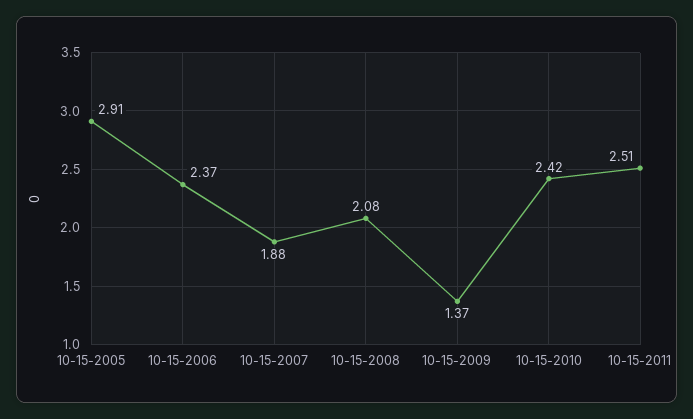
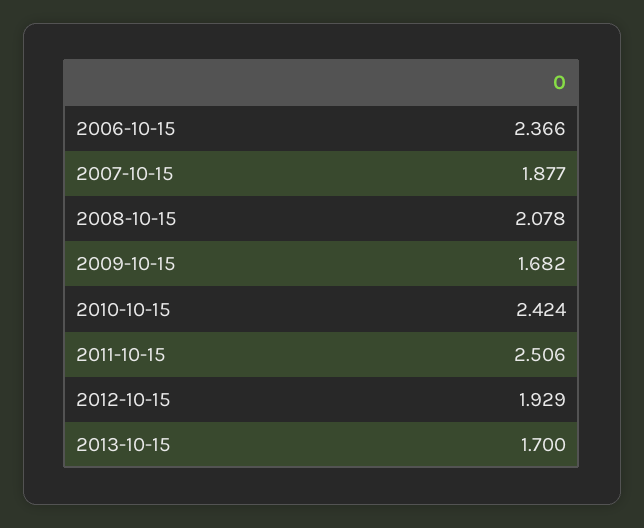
10-15-2005: 2.91 -> none
10-15-2009: 1.37 -> 1.682
2012-10-15: none -> 1.929
2013-10-15: none -> 1.7

